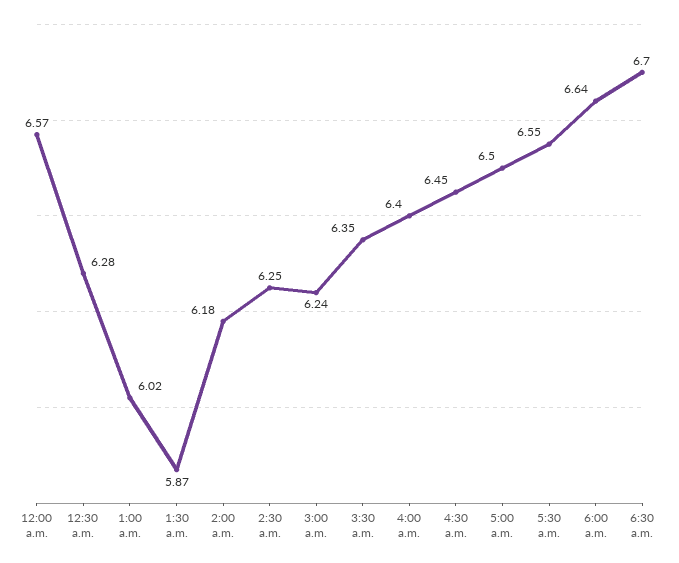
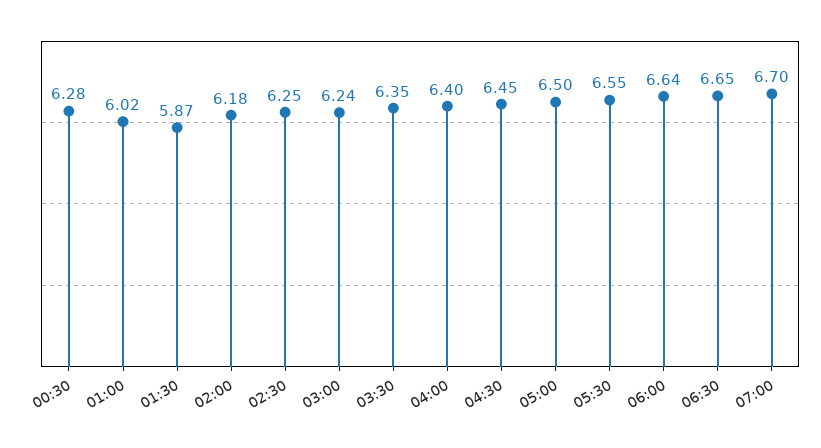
12:00 a.m.: 6.57 -> none
6:30 a.m.: 6.7 -> 6.65
07:00: none -> 6.7

